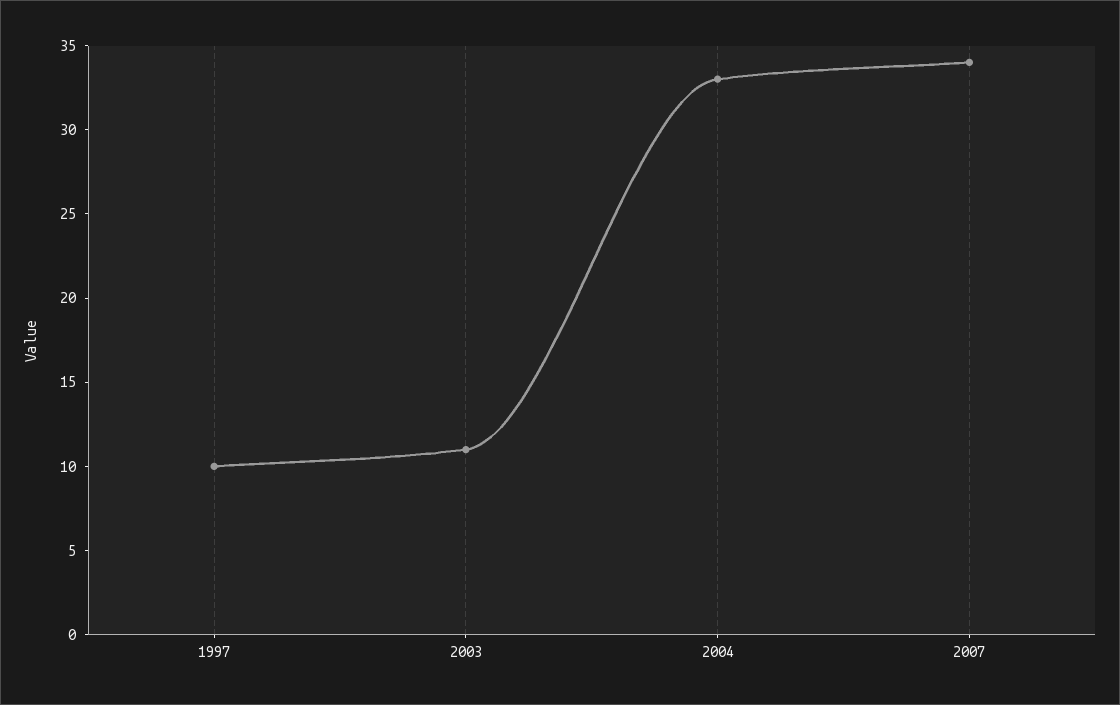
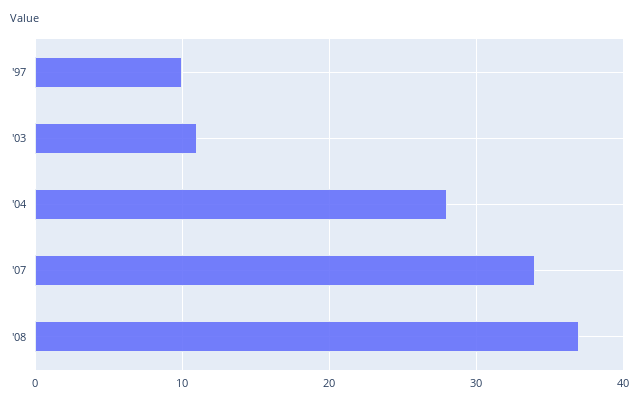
2004: 33 -> 28
'08: none -> 37

